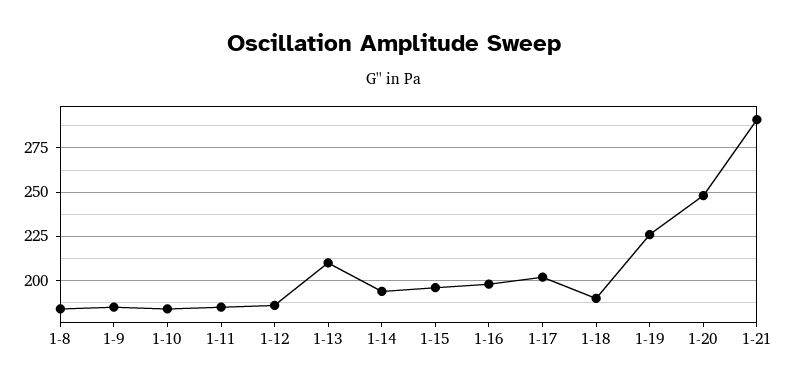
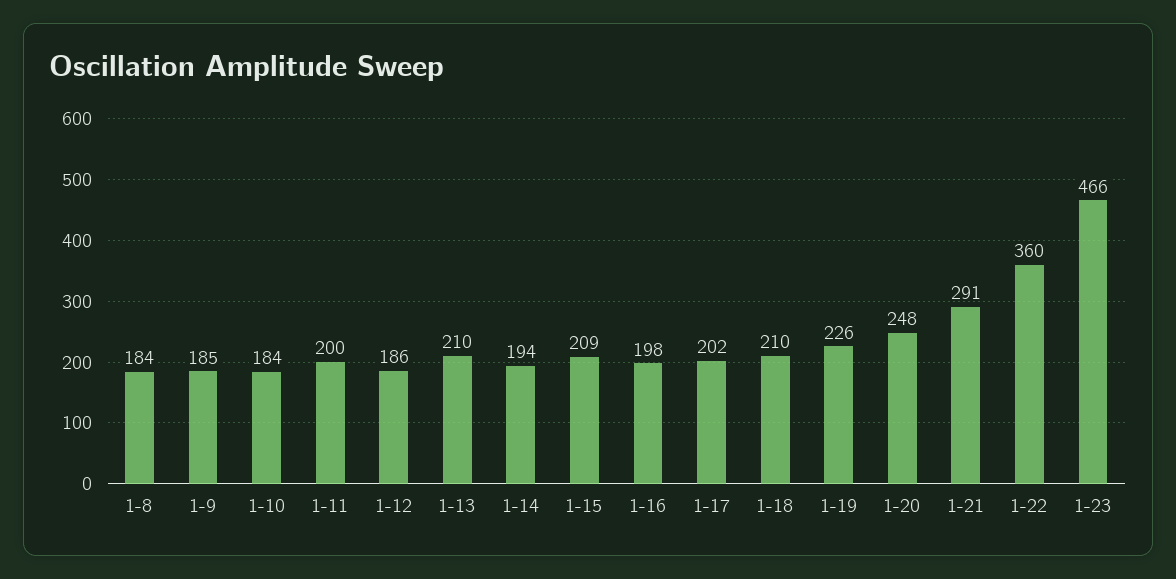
1-11: 185 -> 200
1-15: 195 -> 209
1-18: 190 -> 210
1-22: none -> 360
1-23: none -> 466

